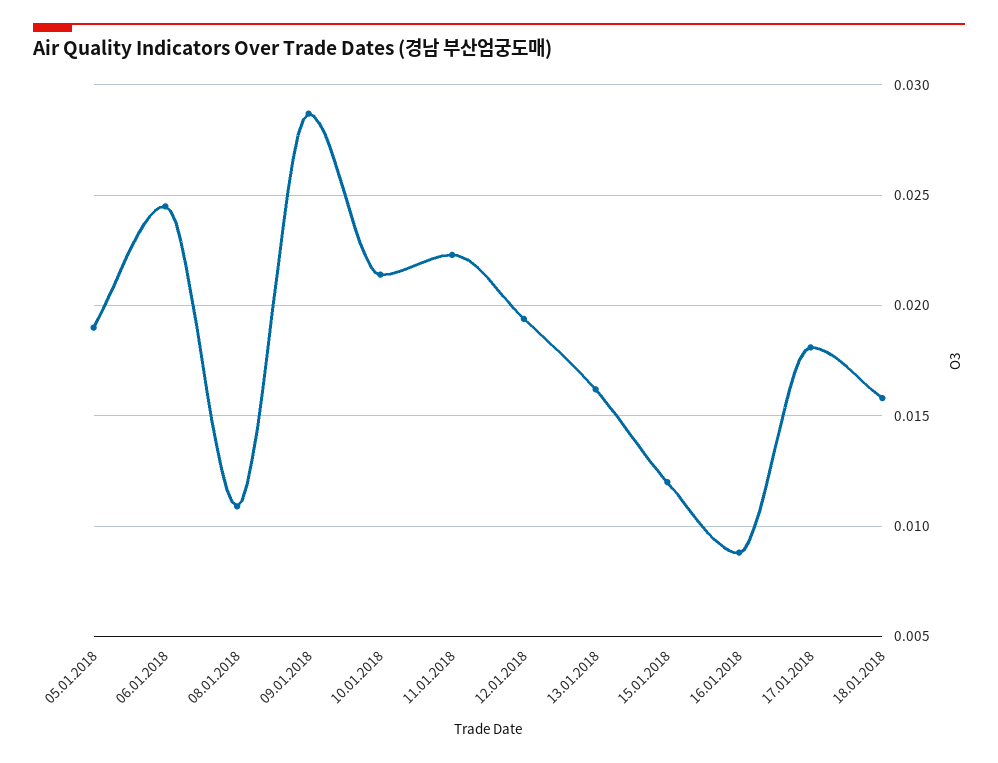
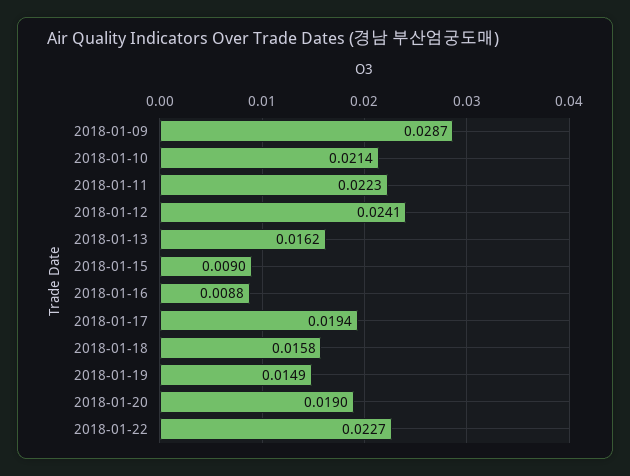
05.01.2018: 0.019 -> none
06.01.2018: 0.0245 -> none
08.01.2018: 0.011 -> none
12.01.2018: 0.0195 -> 0.0241
15.01.2018: 0.012 -> 0.009
17.01.2018: 0.018 -> 0.0194
2018-01-19: none -> 0.0149
2018-01-20: none -> 0.019
2018-01-22: none -> 0.0227

